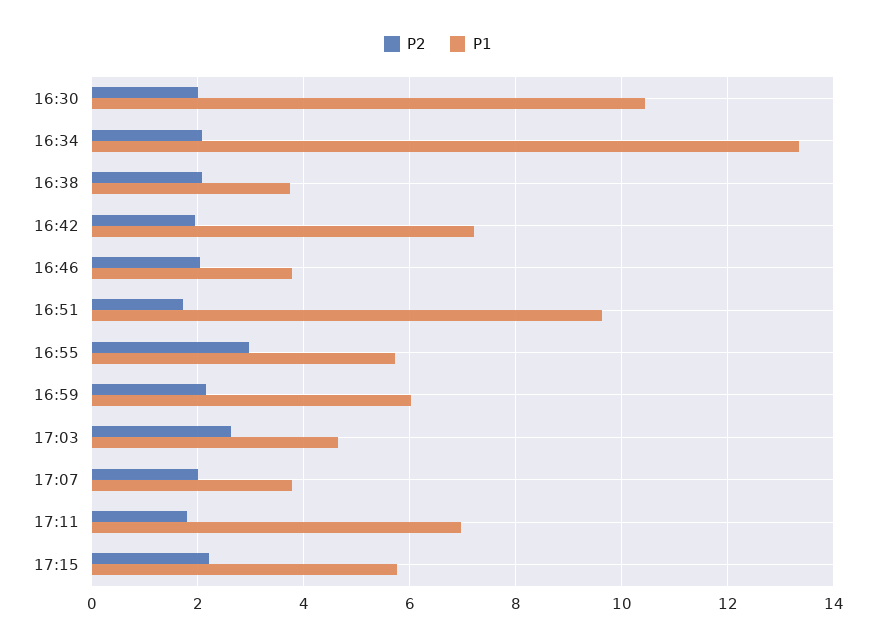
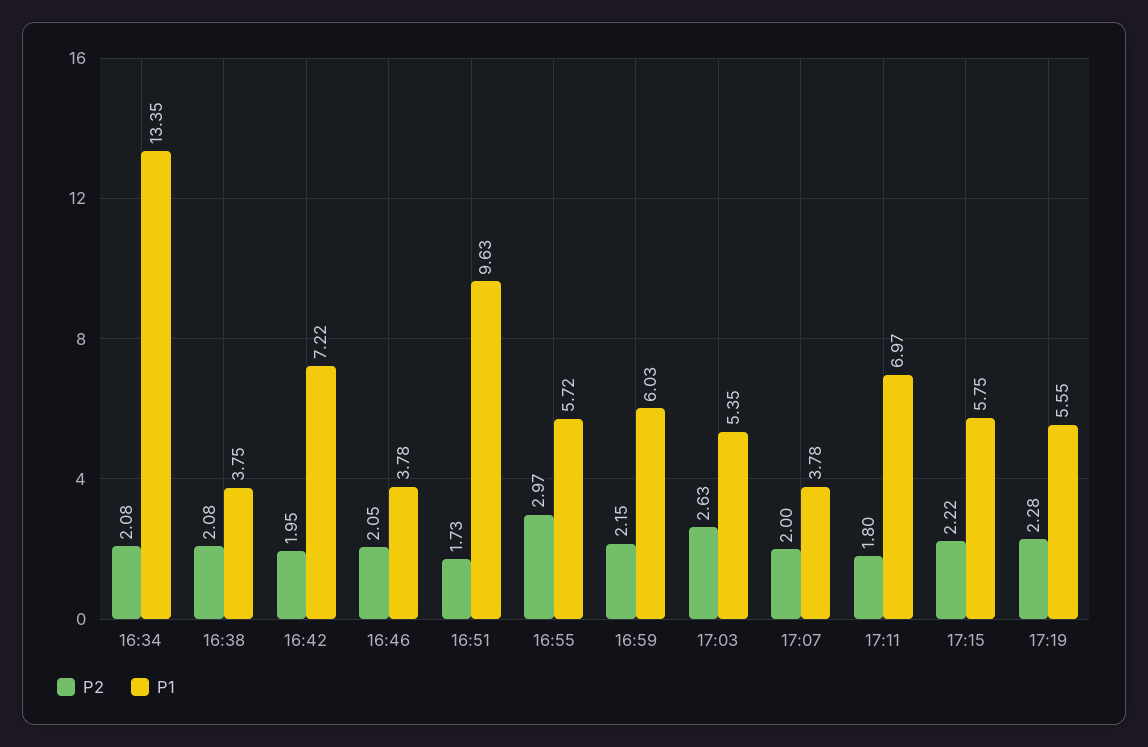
P2, 16:30: 2 -> none
P1, 16:30: 10.4 -> none
P1, 17:03: 4.6 -> 5.35
P2, 17:19: none -> 2.28
P1, 17:19: none -> 5.55

